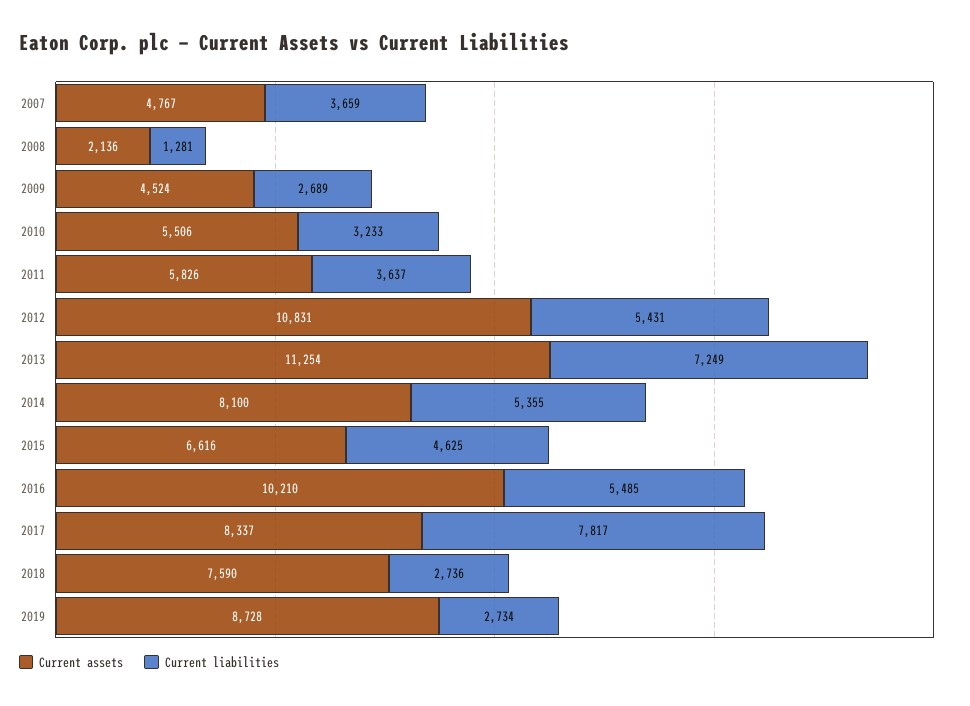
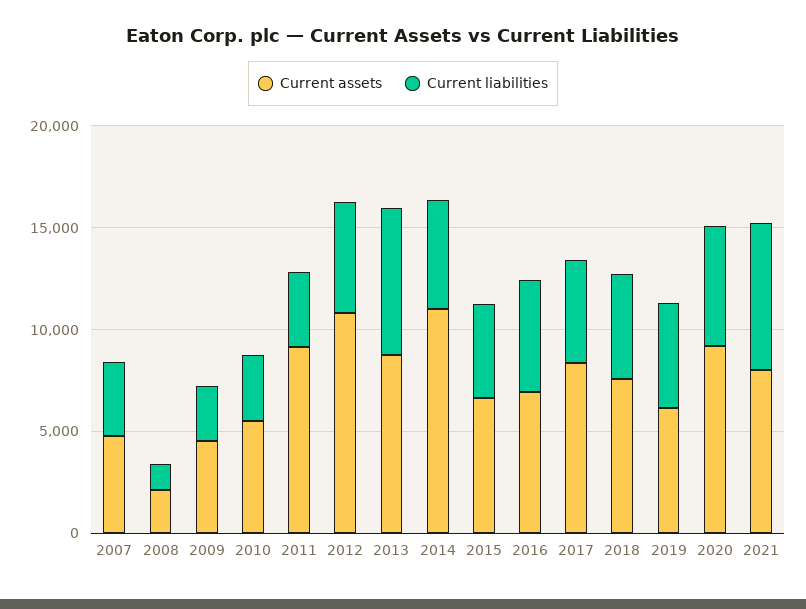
Current assets, 2011: 5826 -> 9000
Current assets, 2013: 11254 -> 9000
Current assets, 2014: 8100 -> 11000
Current assets, 2016: 10210 -> 7000
Current liabilities, 2017: 7817 -> 5000
Current liabilities, 2018: 2736 -> 5000
Current assets, 2019: 8728 -> 6000
Current liabilities, 2019: 2734 -> 5000
Current assets, 2020: none -> 9000
Current liabilities, 2020: none -> 6000
Current assets, 2021: none -> 8000
Current liabilities, 2021: none -> 7000

